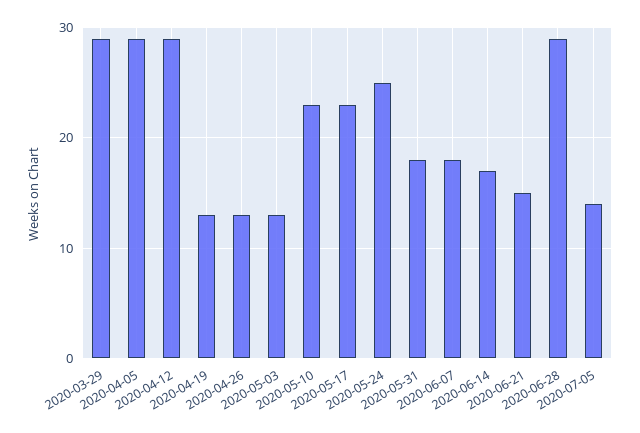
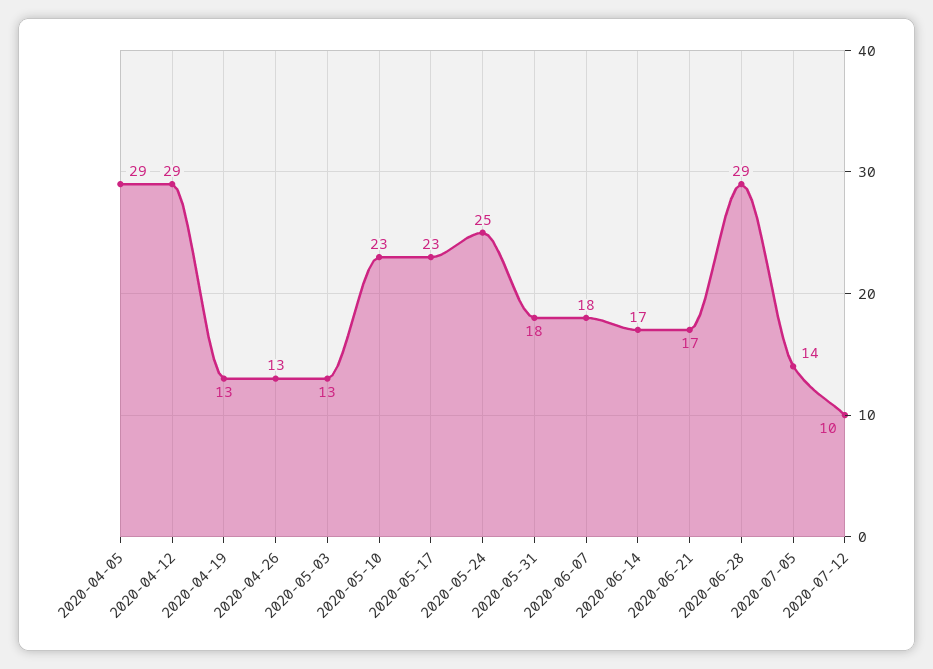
2020-03-29: 29 -> none
2020-06-21: 15 -> 17
2020-07-12: none -> 10

